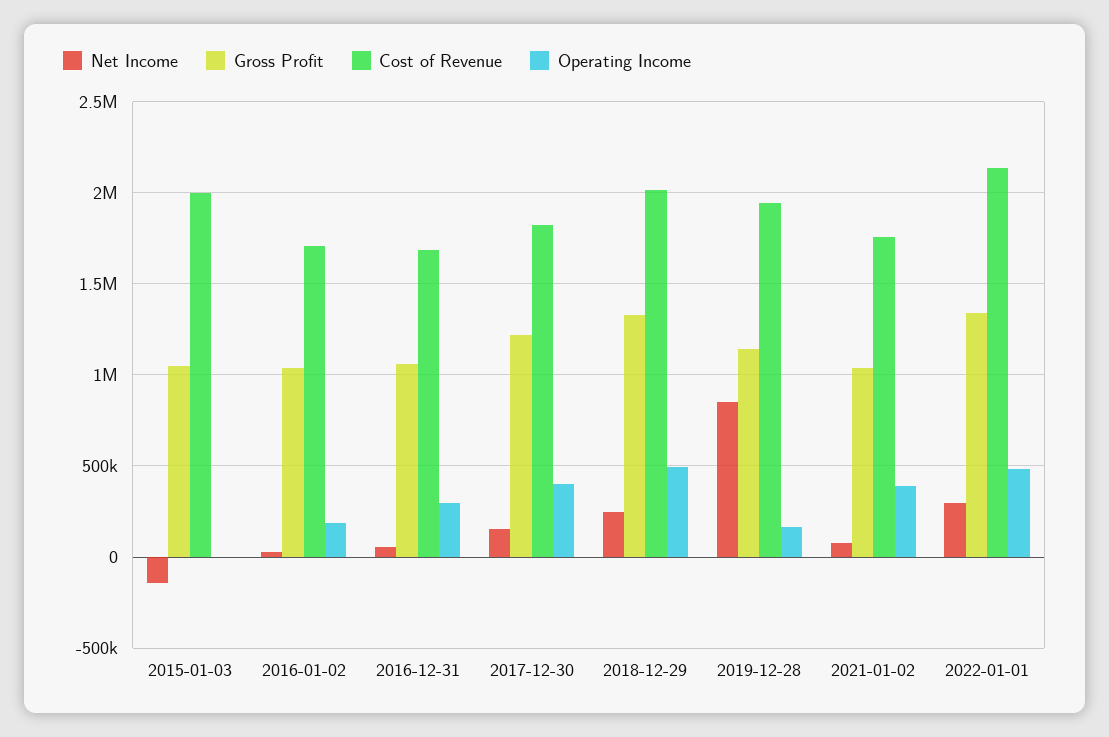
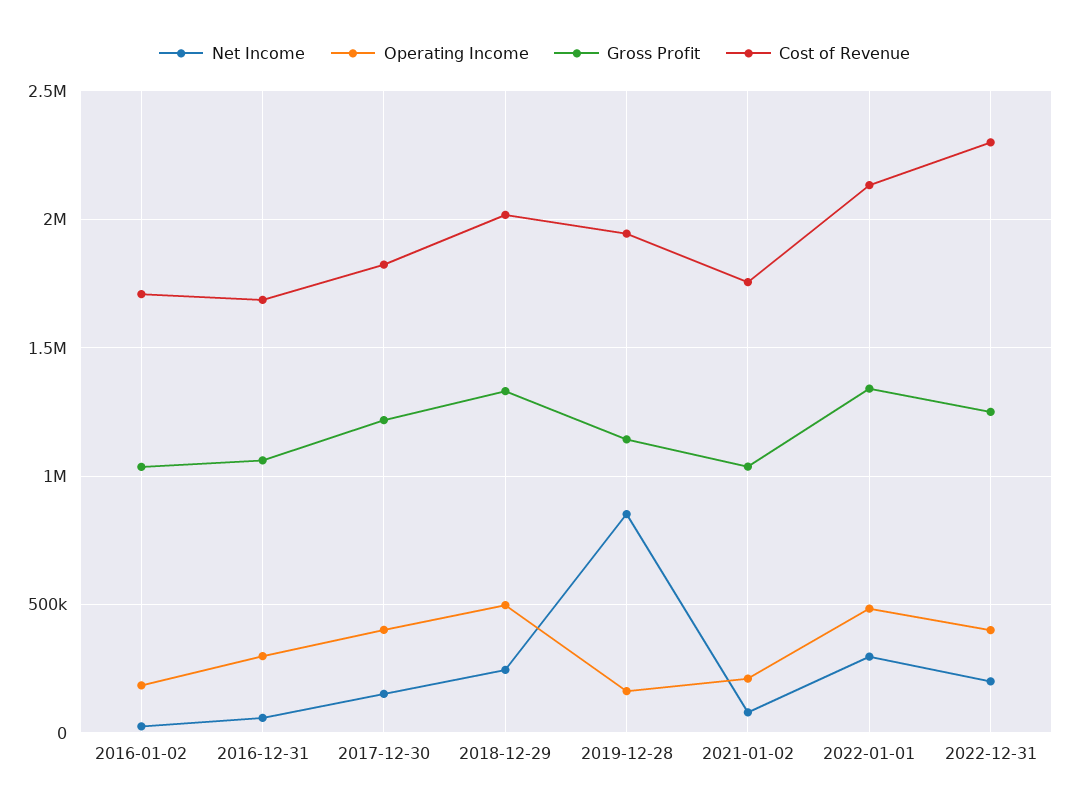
Net Income, 2015-01-03: -150000 -> none
Gross Profit, 2015-01-03: 1050000 -> none
Cost of Revenue, 2015-01-03: 2000000 -> none
Operating Income, 2015-01-03: 0 -> none
Operating Income, 2021-01-02: 400000 -> 200000
Net Income, 2022-12-31: none -> 200000
Operating Income, 2022-12-31: none -> 400000
Gross Profit, 2022-12-31: none -> 1250000
Cost of Revenue, 2022-12-31: none -> 2300000

